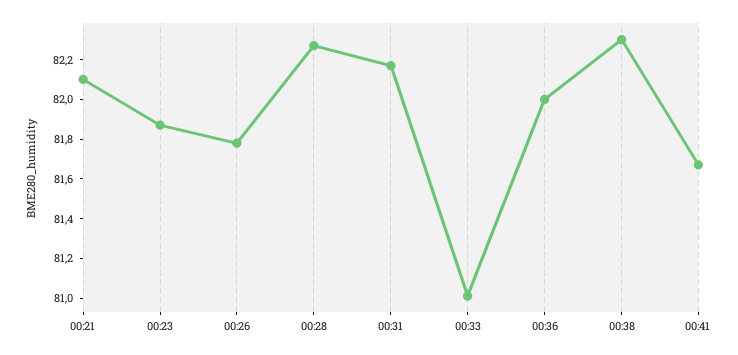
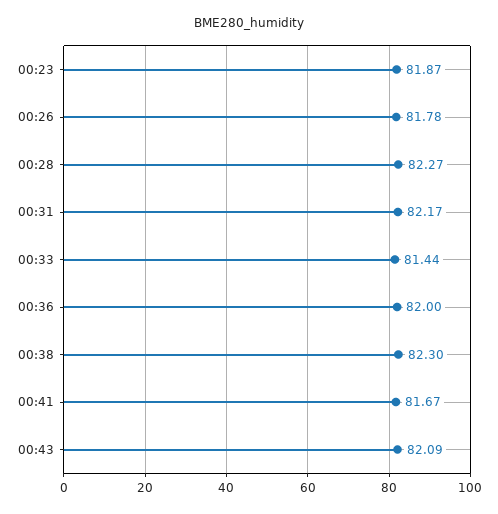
00:21: 82.1 -> none
00:33: 81 -> 81.44
00:43: none -> 82.09

